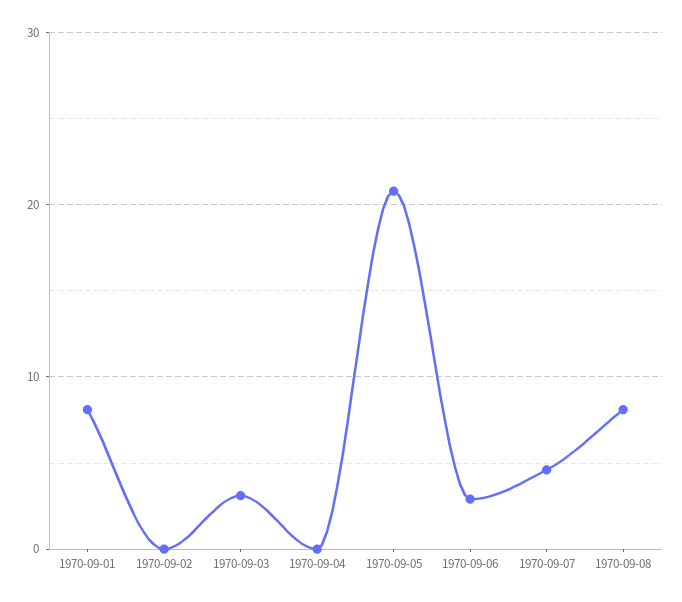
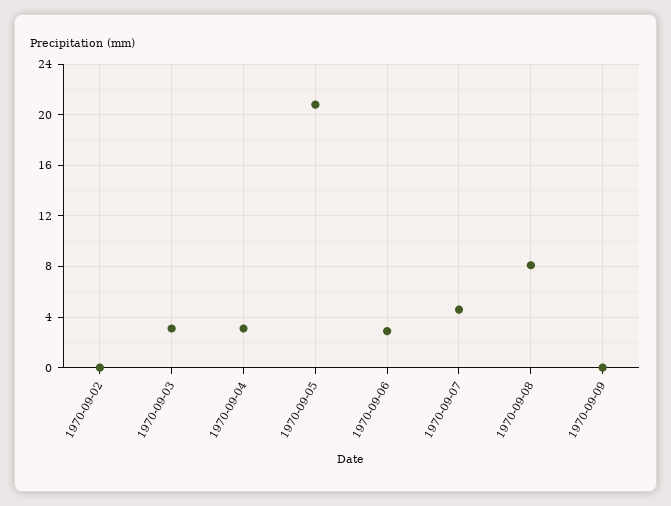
1970-09-01: 8 -> none
1970-09-04: 0 -> 3
1970-09-09: none -> 0

